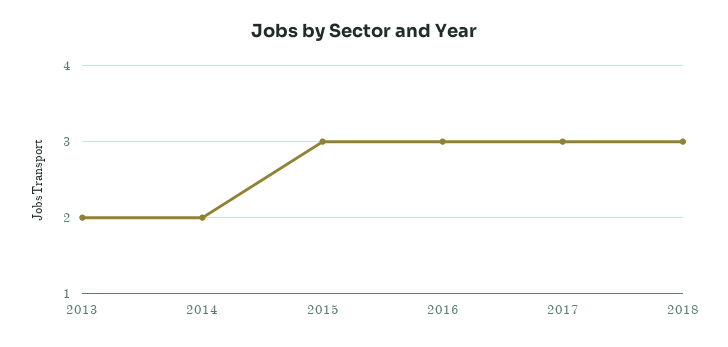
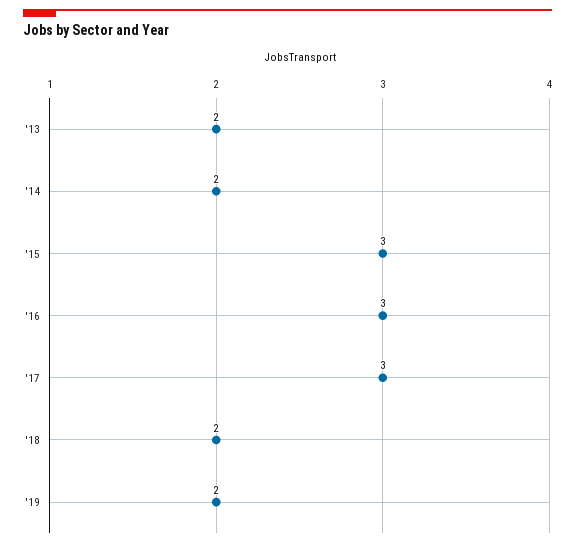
2018: 3 -> 2
'19: none -> 2

